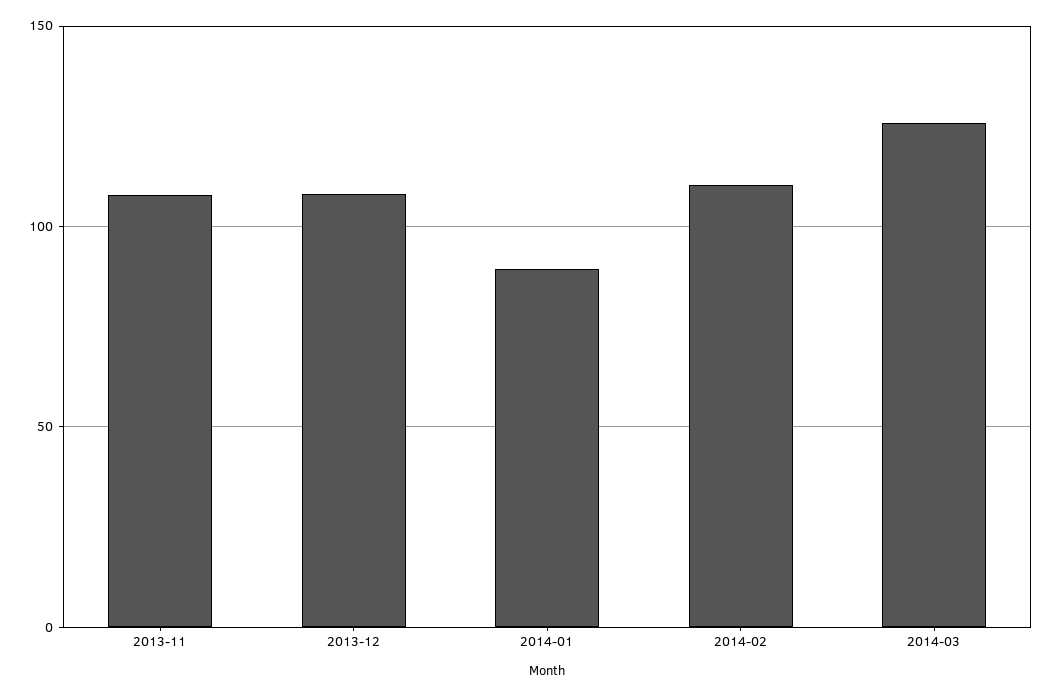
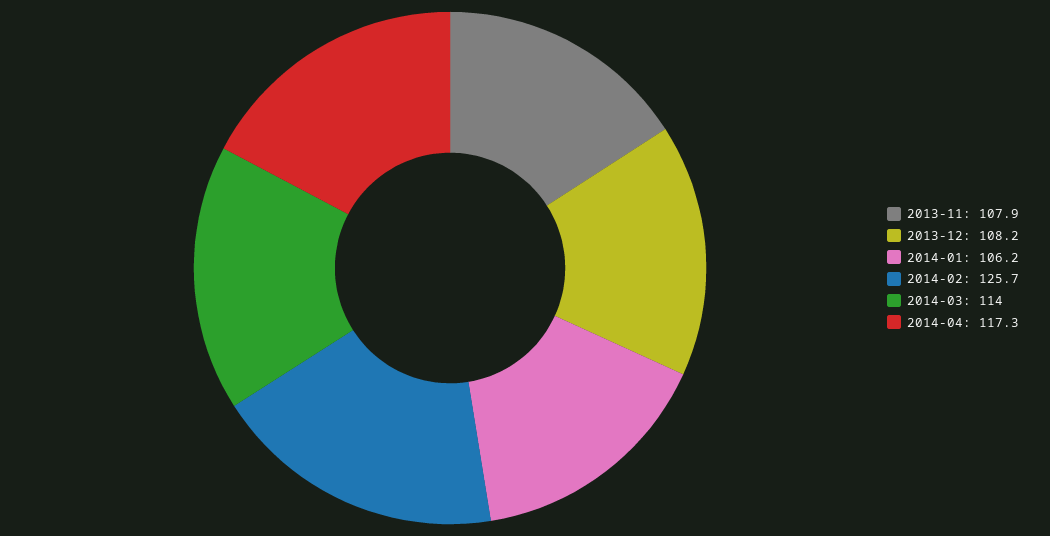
2014-01: 90 -> 106.2
2014-02: 110 -> 125.7
2014-03: 125 -> 114
2014-04: none -> 117.3

